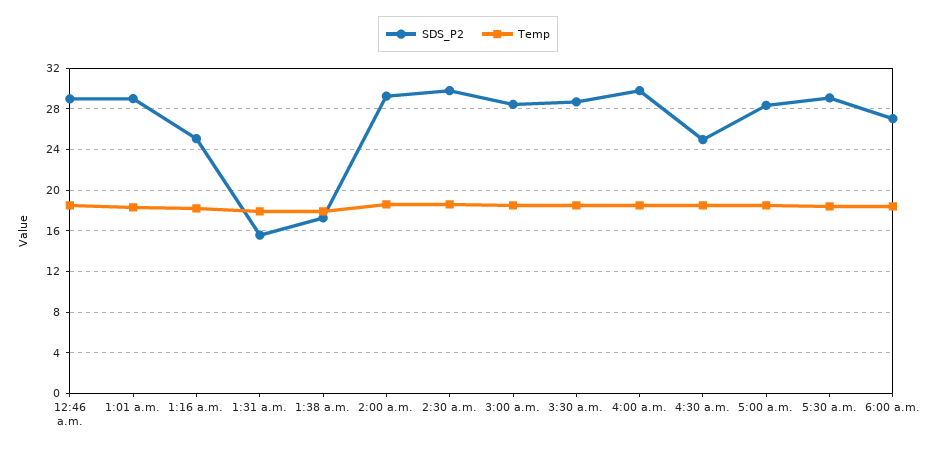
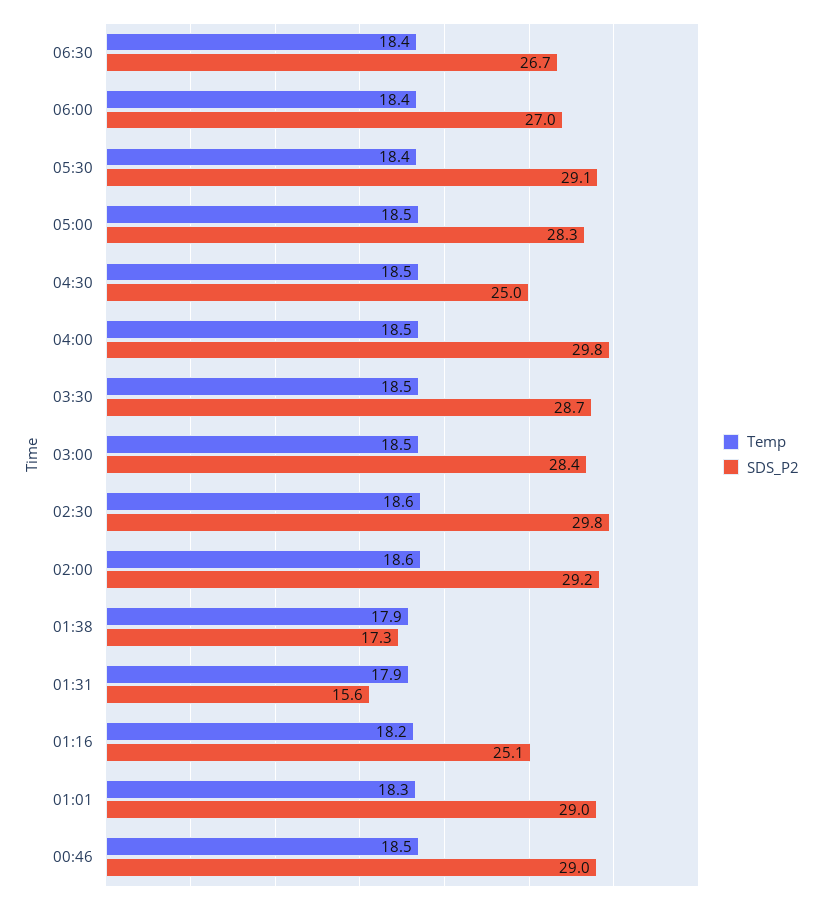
Temp, 06:30: none -> 18.4
SDS_P2, 06:30: none -> 26.7

